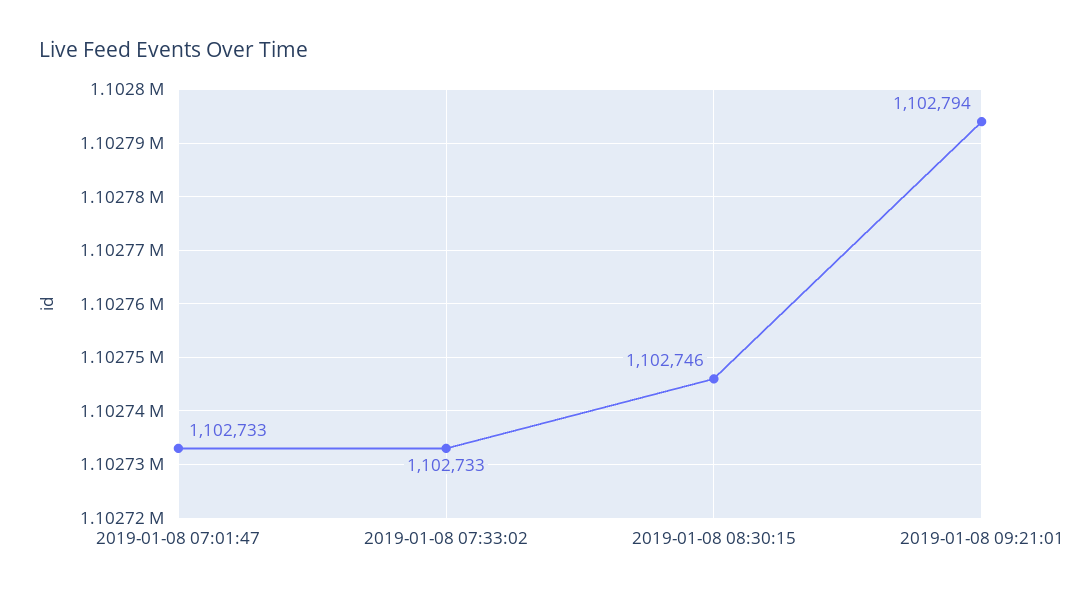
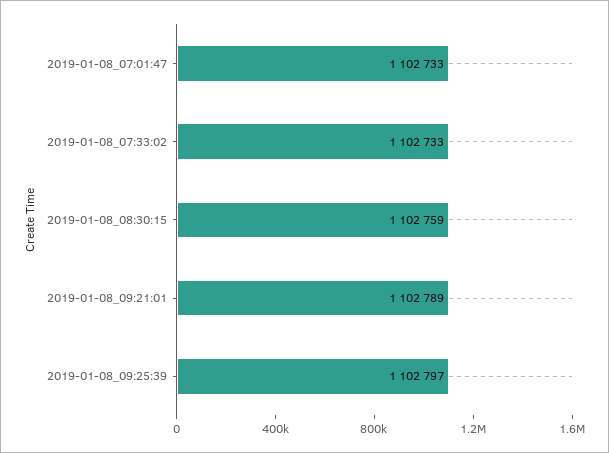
2019-01-08 08:30:15: 1102746 -> 1102759
2019-01-08 09:21:01: 1102794 -> 1102789
2019-01-08_09:25:39: none -> 1102797

